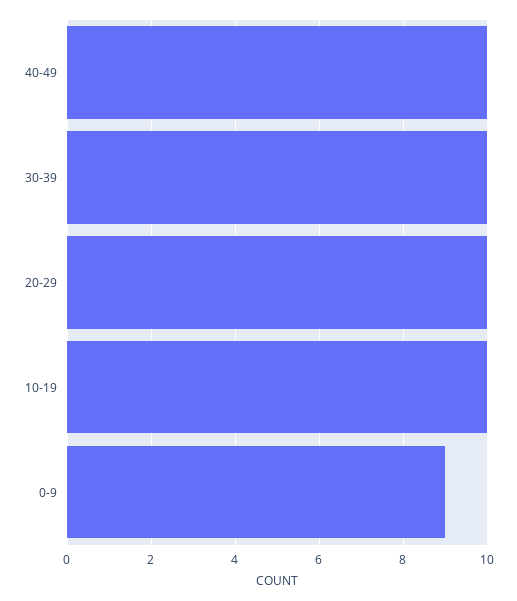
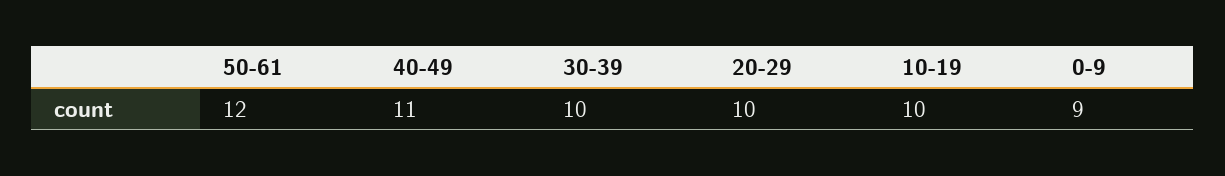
40-49: 10 -> 11
50-61: none -> 12

